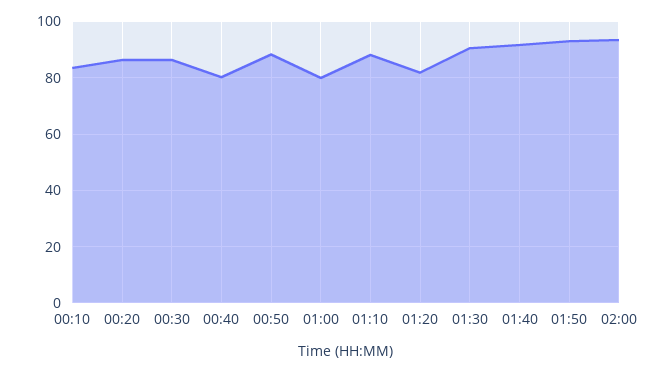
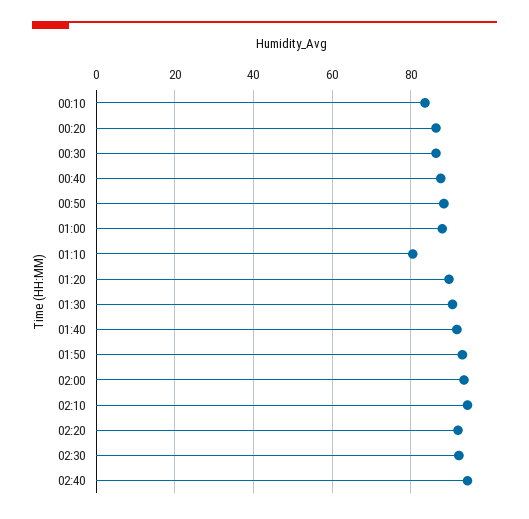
00:40: 80 -> 88
01:00: 80 -> 88
01:10: 87.5 -> 80
01:20: 82.5 -> 90
02:10: none -> 94
02:20: none -> 92
02:30: none -> 92
02:40: none -> 94

